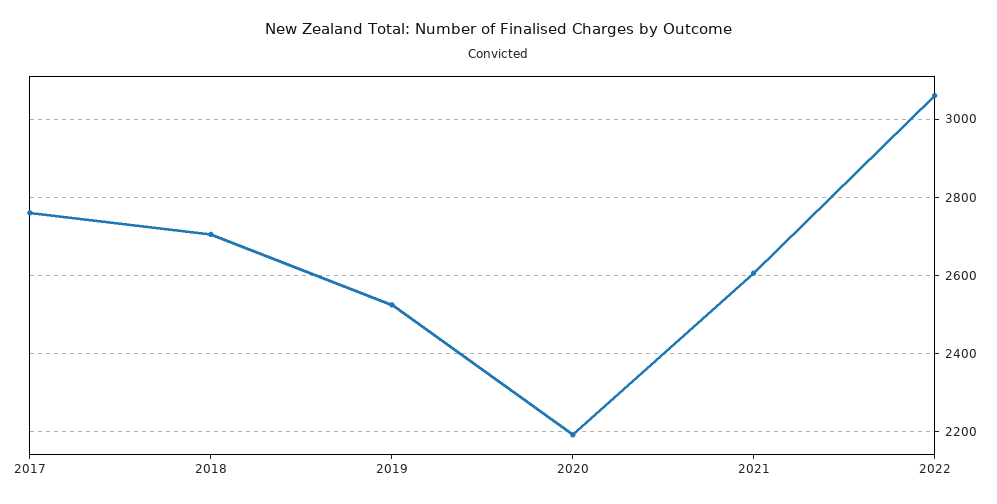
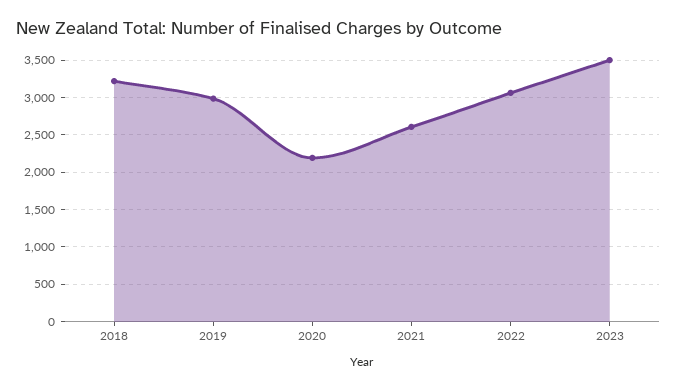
2017: 2760 -> none
2018: 2700 -> 3200
2019: 2520 -> 3000
2023: none -> 3500

